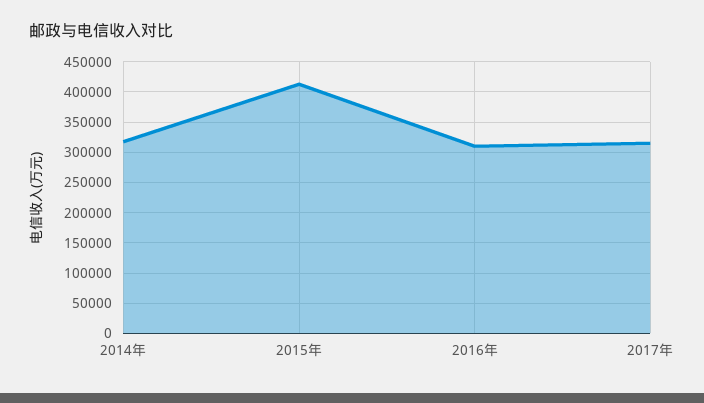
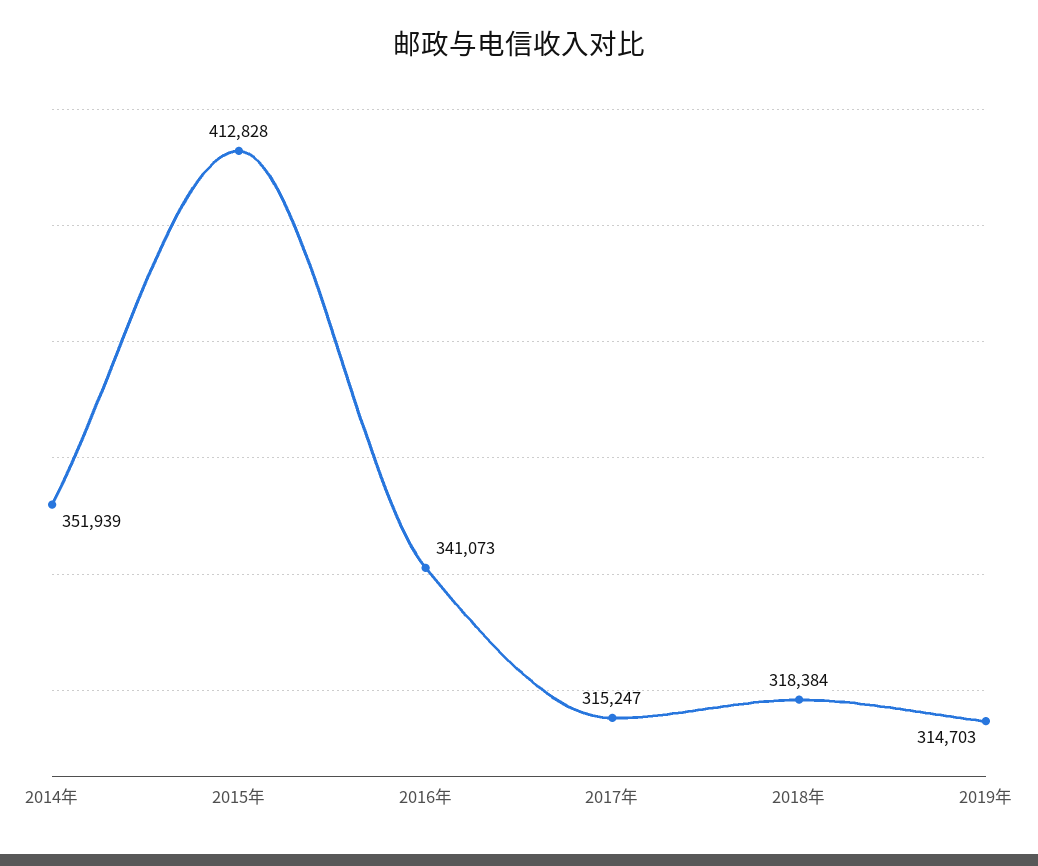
2014年: 320000 -> 351939
2016年: 310000 -> 341073
2018年: none -> 318384
2019年: none -> 314703

